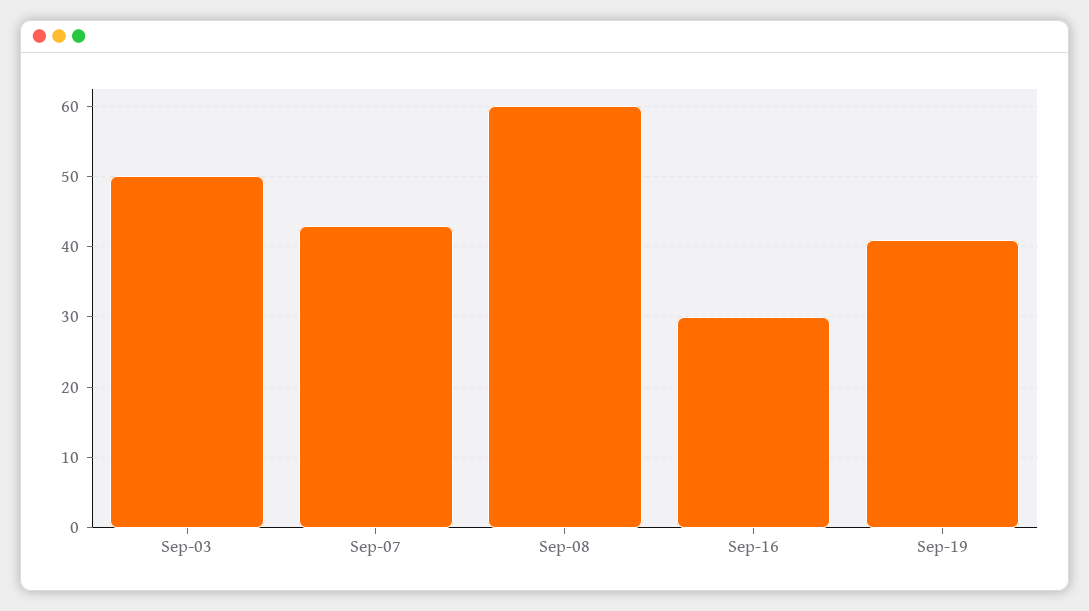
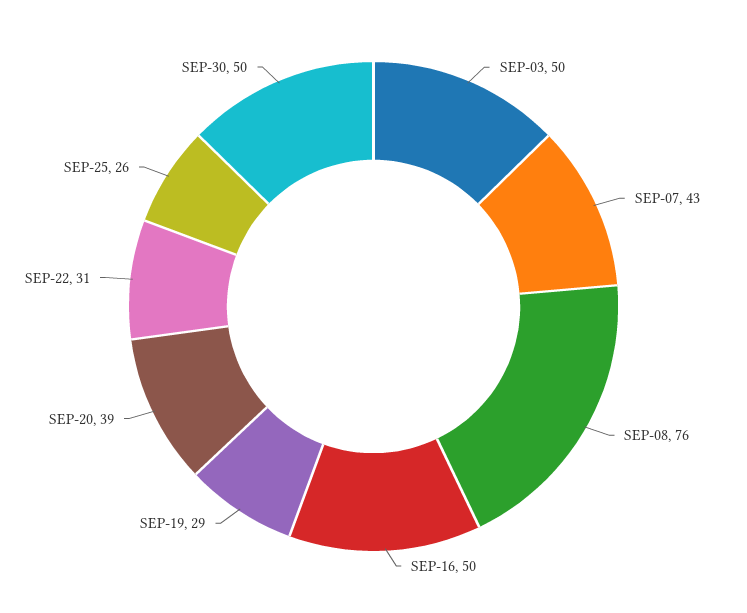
Sep-08: 60 -> 76
Sep-16: 30 -> 50
Sep-19: 41 -> 29
SEP-20: none -> 39
SEP-22: none -> 31
SEP-25: none -> 26
SEP-30: none -> 50

